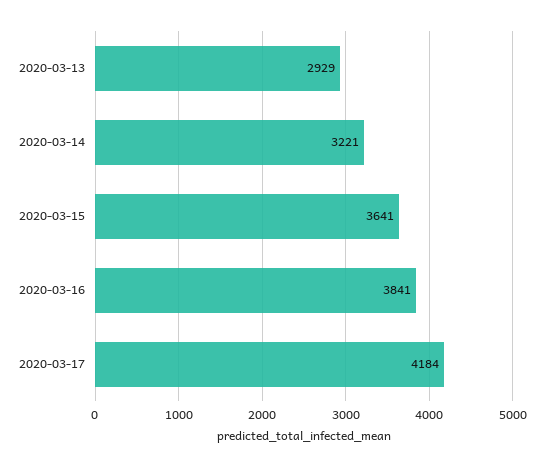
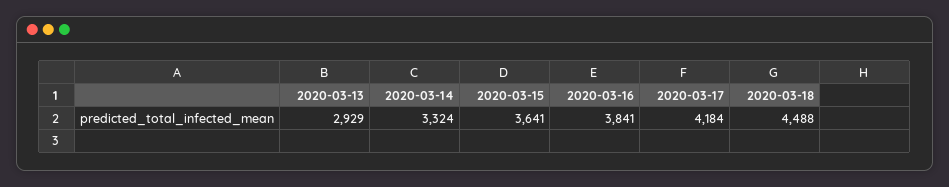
2020-03-14: 3221 -> 3324
2020-03-18: none -> 4488

